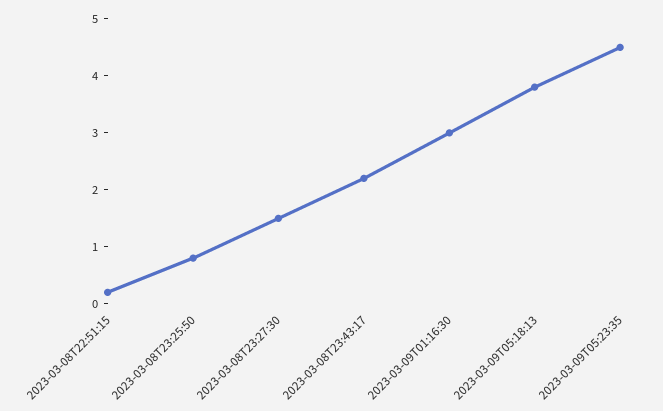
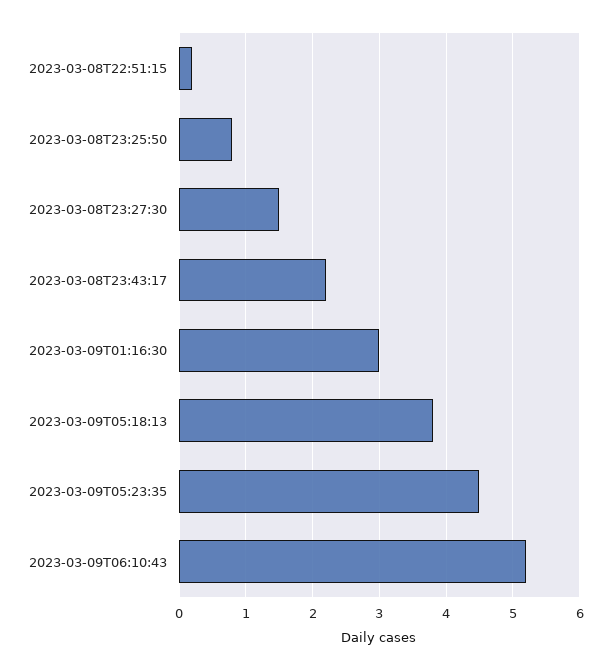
2023-03-09T06:10:43: none -> 5.2

